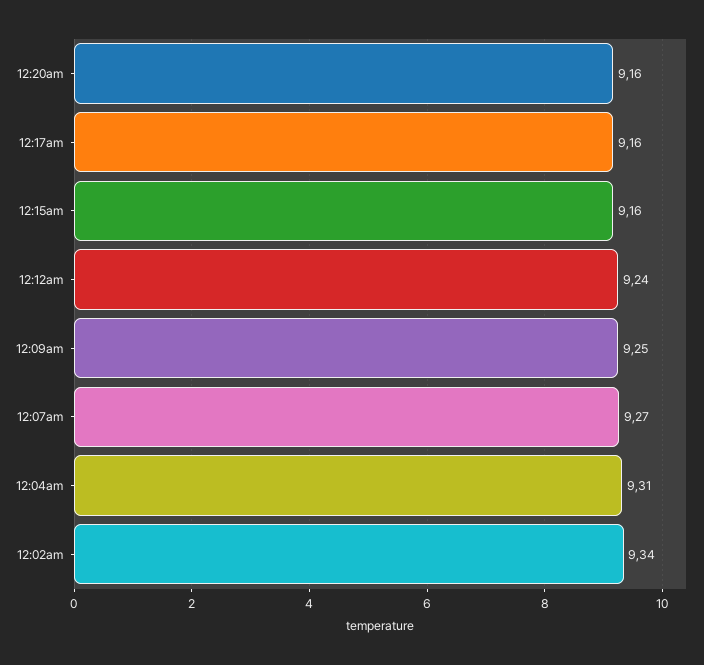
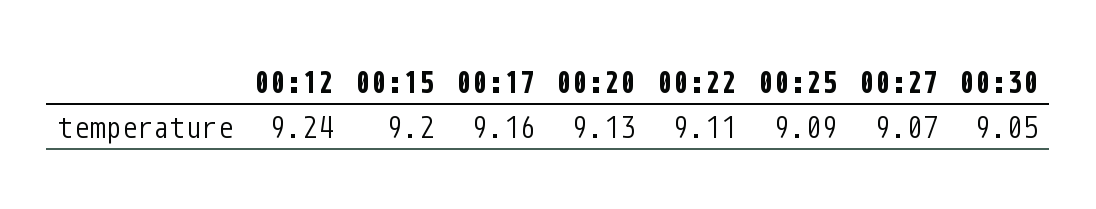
12:20am: 9.16 -> 9.13
12:15am: 9.16 -> 9.2
12:09am: 9.25 -> none
12:07am: 9.27 -> none
12:04am: 9.31 -> none
12:02am: 9.34 -> none
00:22: none -> 9.11
00:25: none -> 9.09
00:27: none -> 9.07
00:30: none -> 9.05

